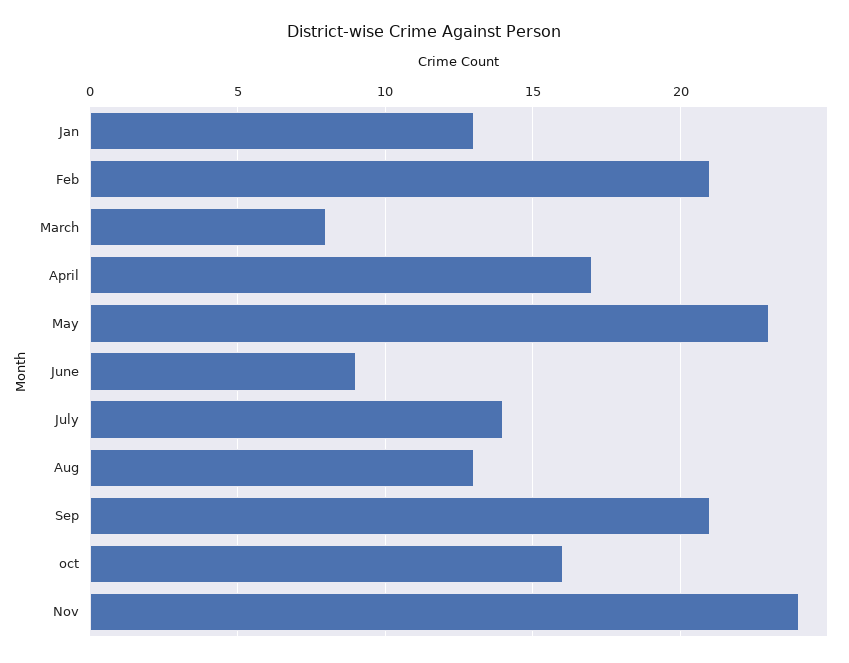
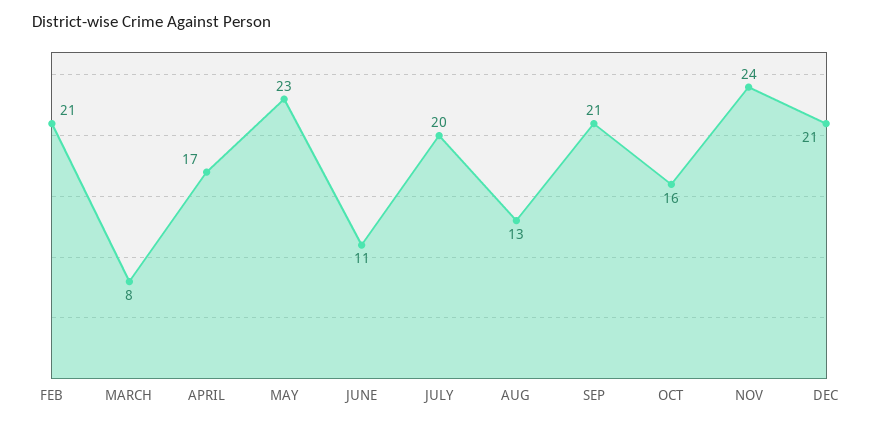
Jan: 13 -> none
June: 9 -> 11
July: 14 -> 20
DEC: none -> 21

